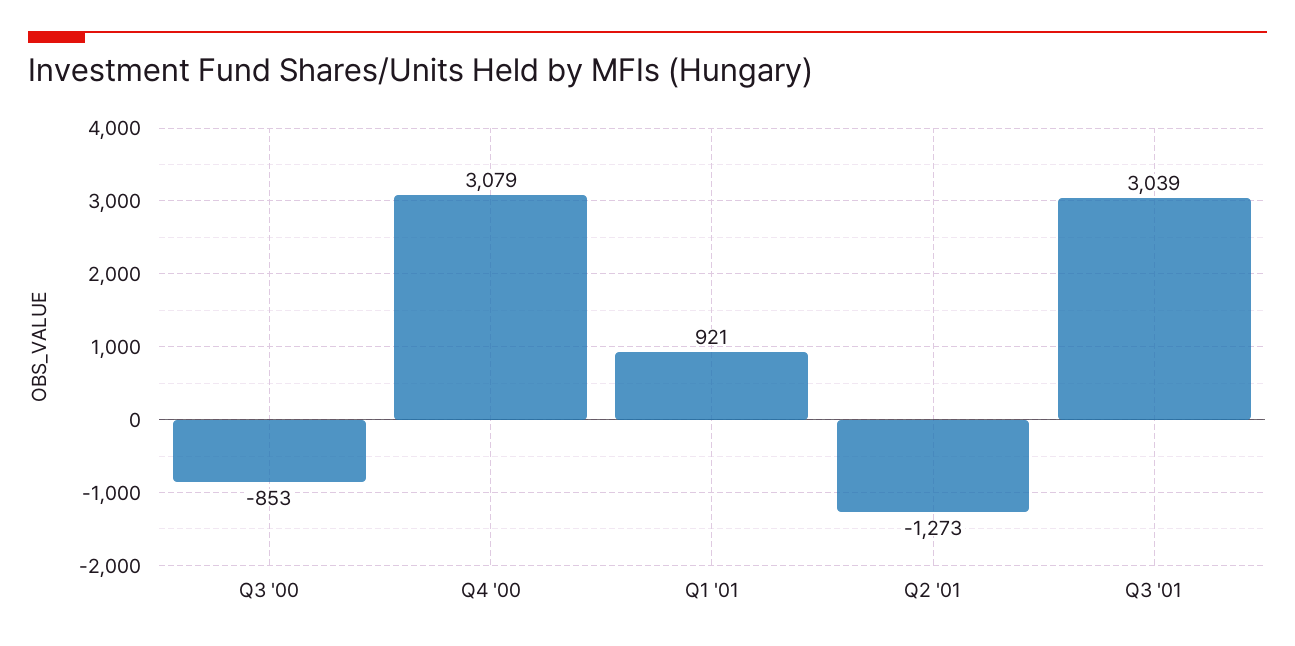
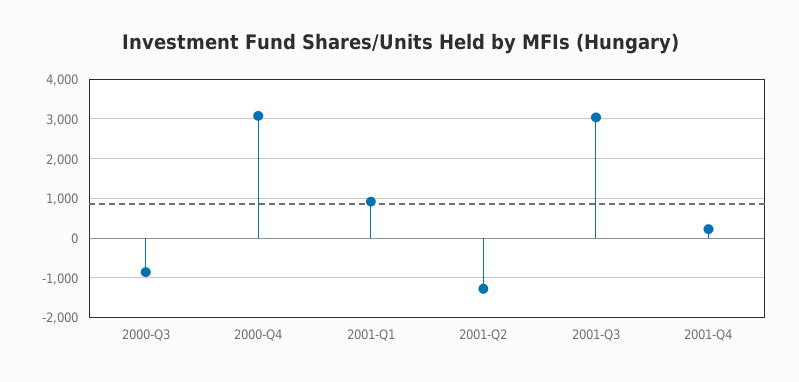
2001-Q4: none -> 200

